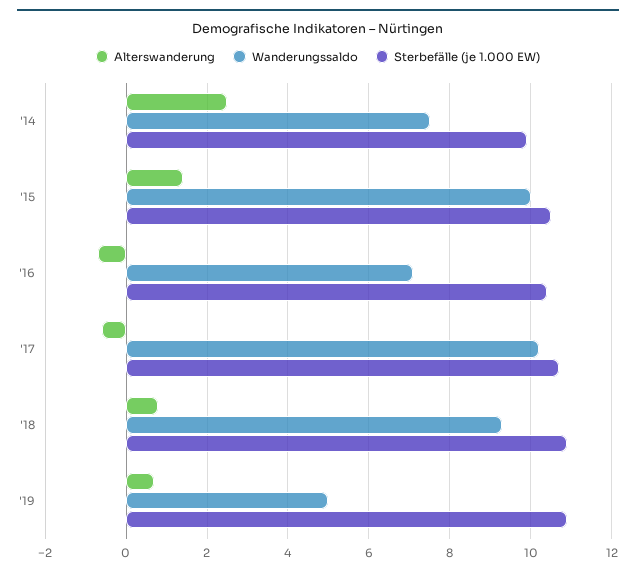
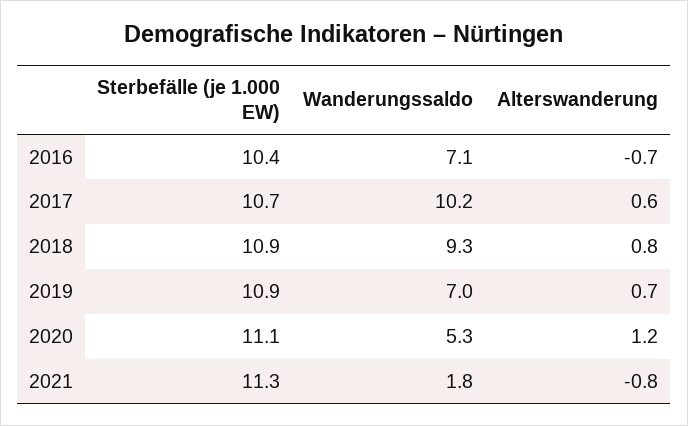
Alterswanderung, '14: 2.5 -> none
Wanderungssaldo, '14: 7.5 -> none
Sterbefälle (je 1.000 EW), '14: 10 -> none
Alterswanderung, '15: 1.5 -> none
Wanderungssaldo, '15: 10 -> none
Sterbefälle (je 1.000 EW), '15: 10.5 -> none
Alterswanderung, '17: -0.5 -> 0.6
Wanderungssaldo, '19: 5 -> 7
Sterbefälle (je 1.000 EW), 2020: none -> 11.1
Wanderungssaldo, 2020: none -> 5.3
Alterswanderung, 2020: none -> 1.2
Sterbefälle (je 1.000 EW), 2021: none -> 11.3
Wanderungssaldo, 2021: none -> 1.8
Alterswanderung, 2021: none -> -0.8

